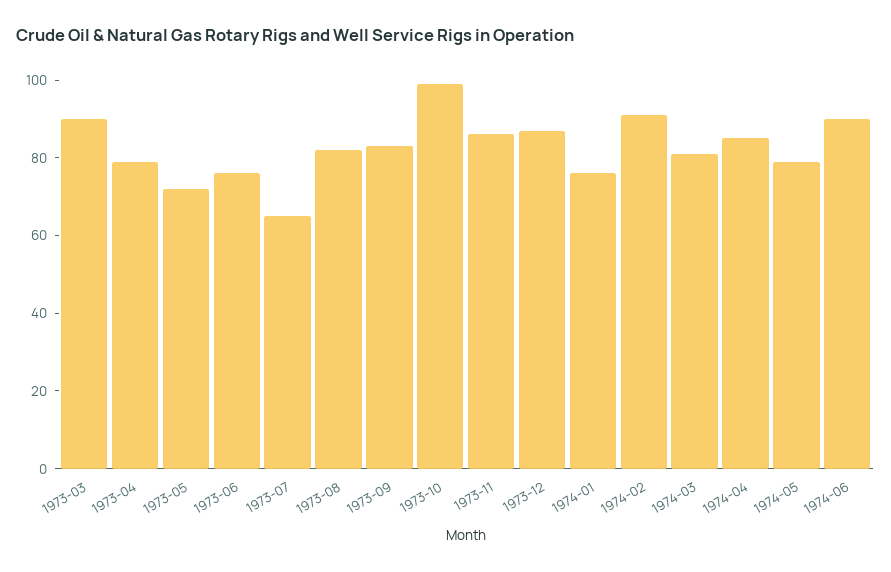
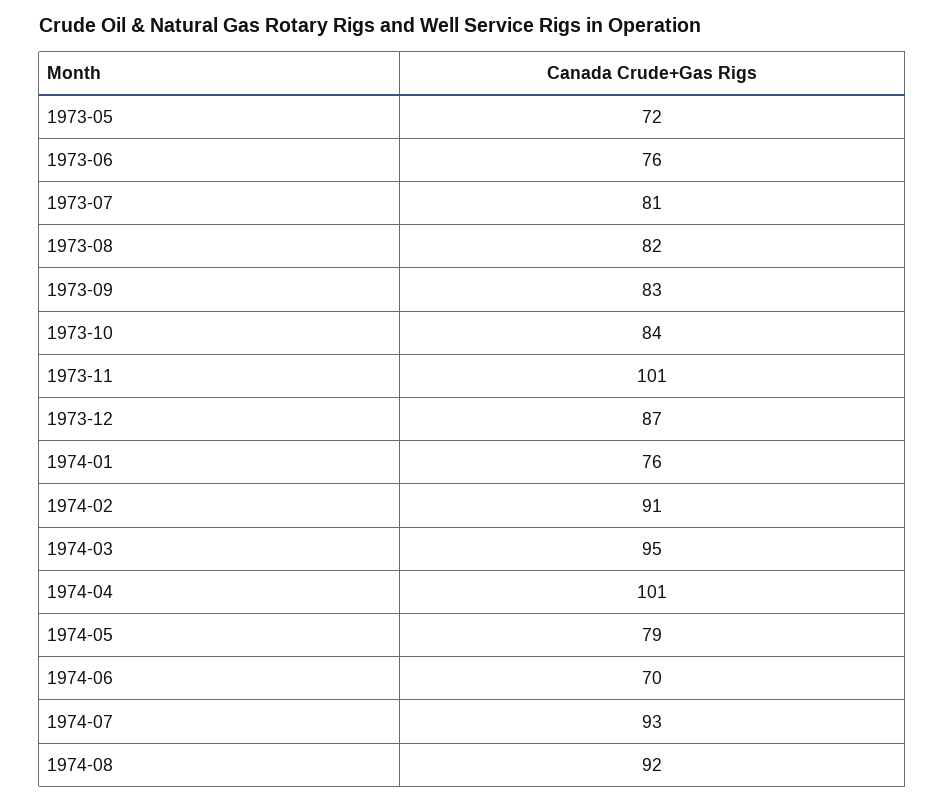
1973-03: 90 -> none
1973-04: 80 -> none
1973-07: 65 -> 81
1973-10: 100 -> 84
1973-11: 85 -> 101
1974-03: 80 -> 95
1974-04: 85 -> 101
1974-06: 90 -> 70
1974-07: none -> 93
1974-08: none -> 92

